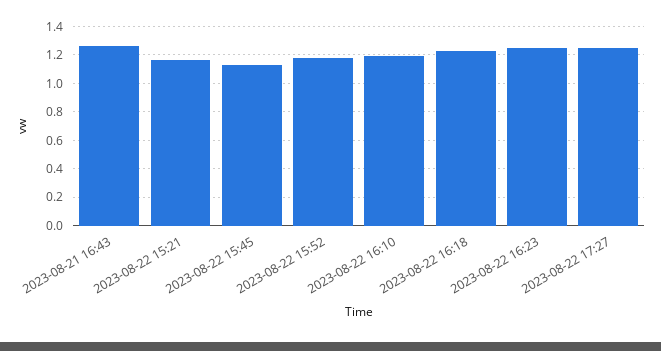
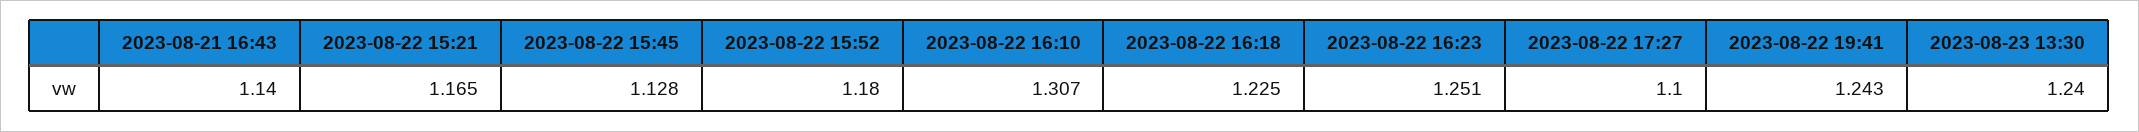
2023-08-21 16:43: 1.25 -> 1.14
2023-08-22 16:10: 1.2 -> 1.307
2023-08-22 17:27: 1.25 -> 1.1
2023-08-22 19:41: none -> 1.243
2023-08-23 13:30: none -> 1.24

